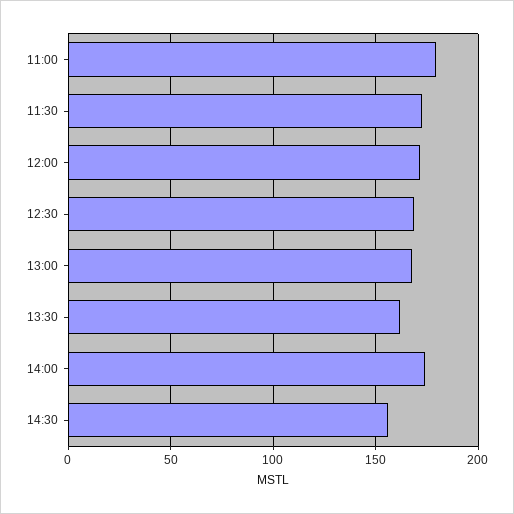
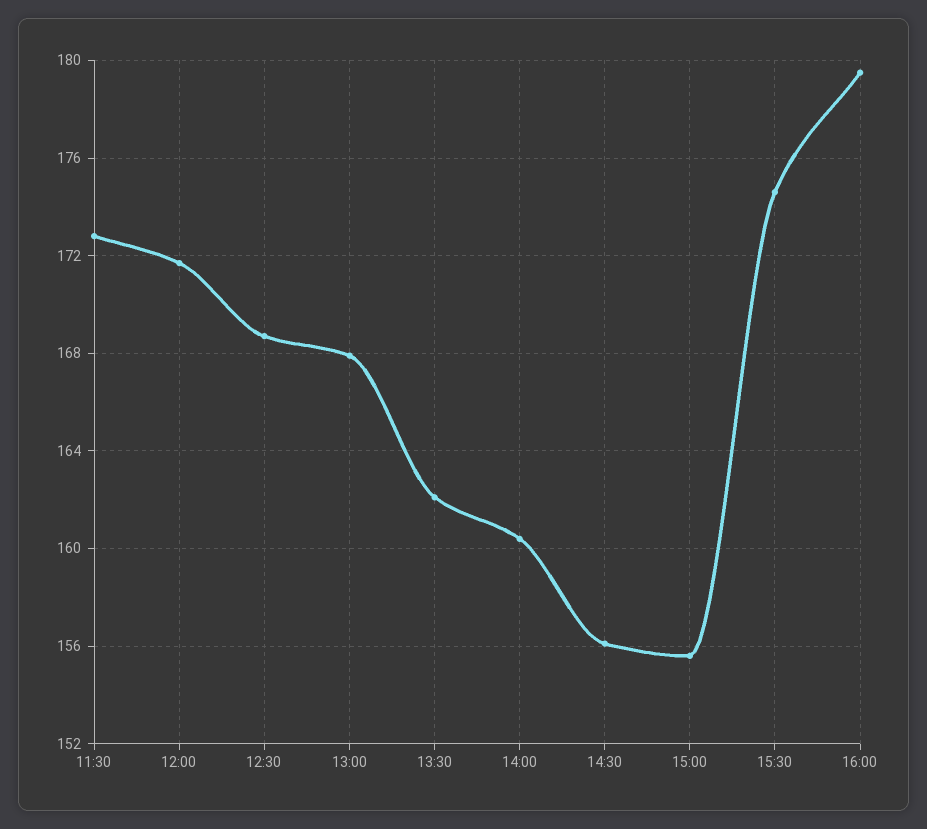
11:00: 180 -> none
14:00: 175 -> 160.5
15:00: none -> 155.5
15:30: none -> 174.5
16:00: none -> 179.5

